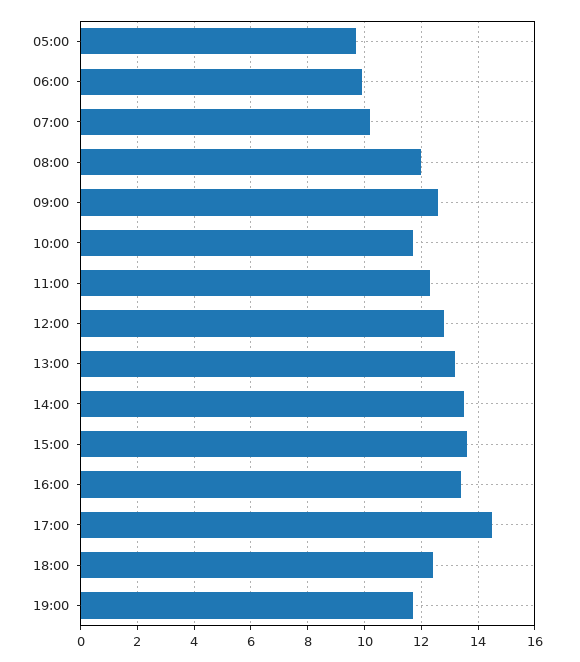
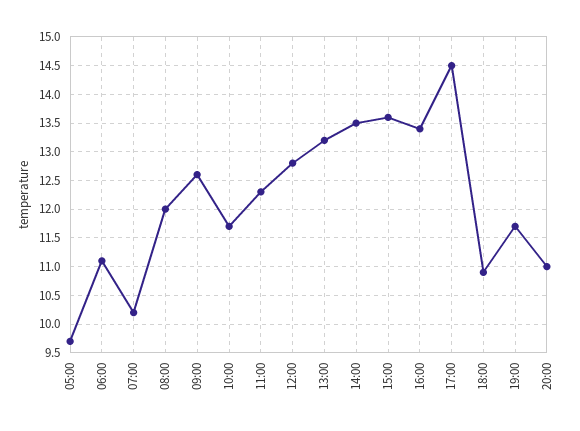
06:00: 10 -> 11
18:00: 12.5 -> 11
20:00: none -> 11

